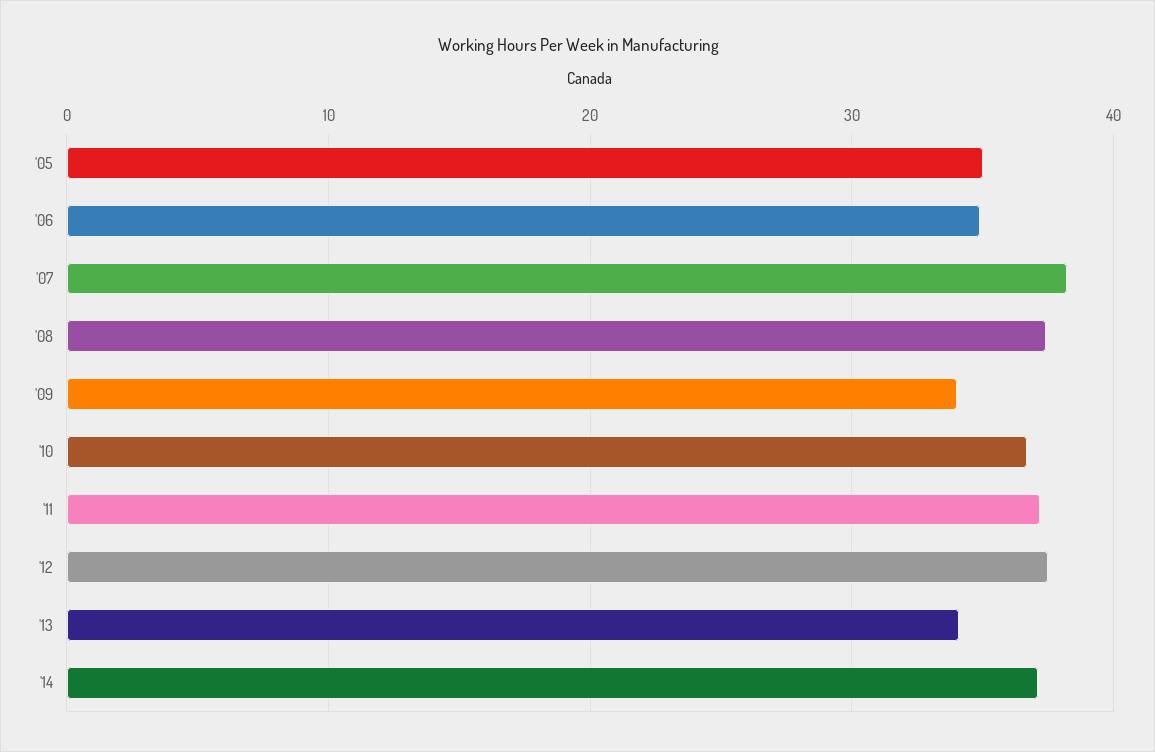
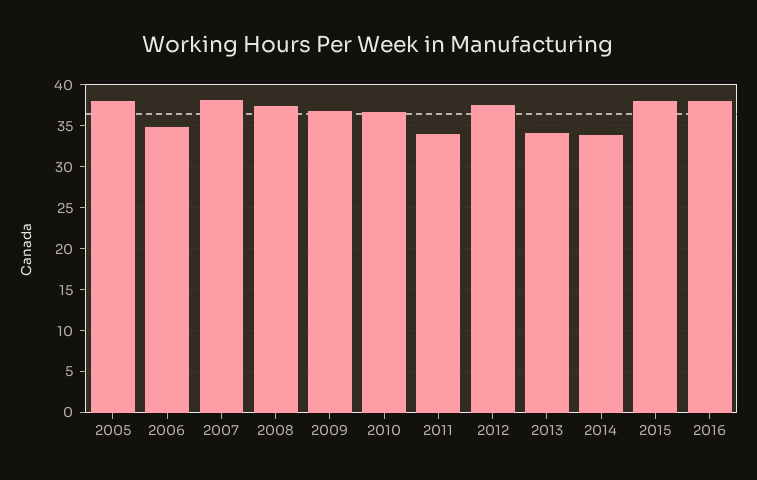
'05: 35 -> 38
'09: 34 -> 37
'11: 37 -> 34
'14: 37 -> 34
2015: none -> 38
2016: none -> 38

